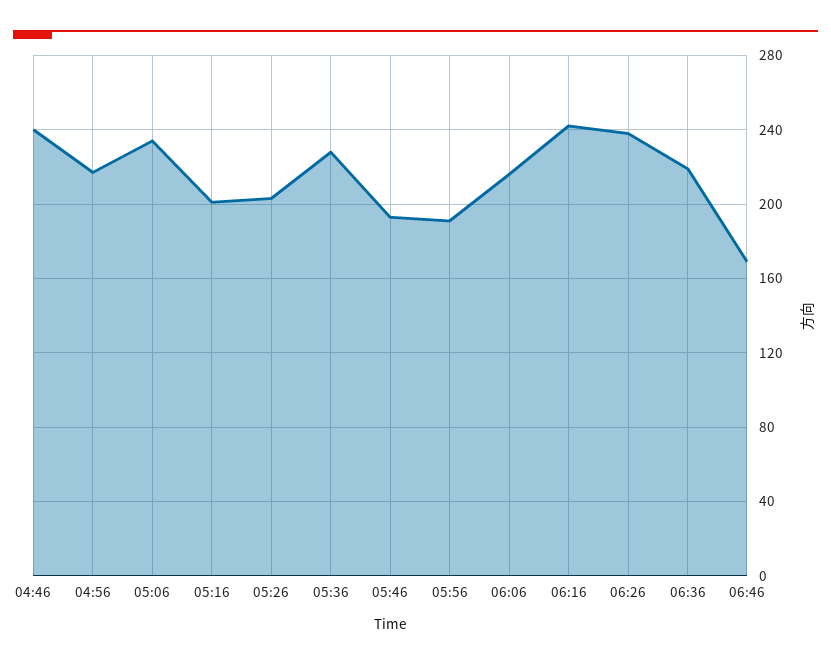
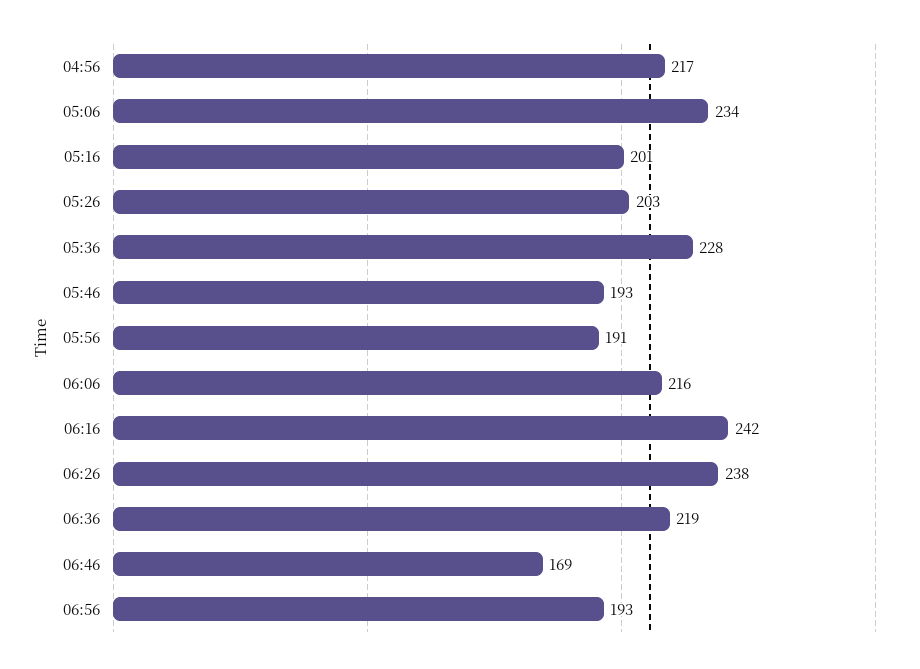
04:46: 240 -> none
06:56: none -> 193

